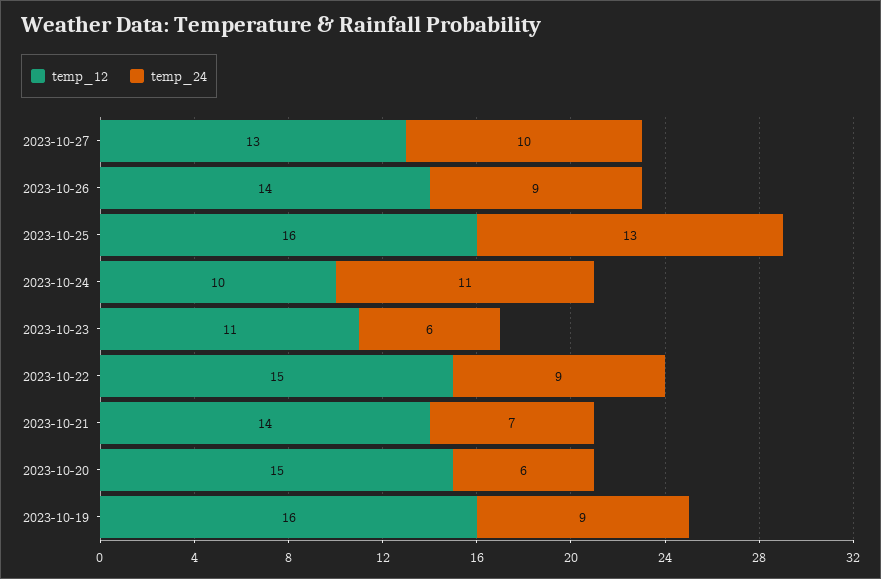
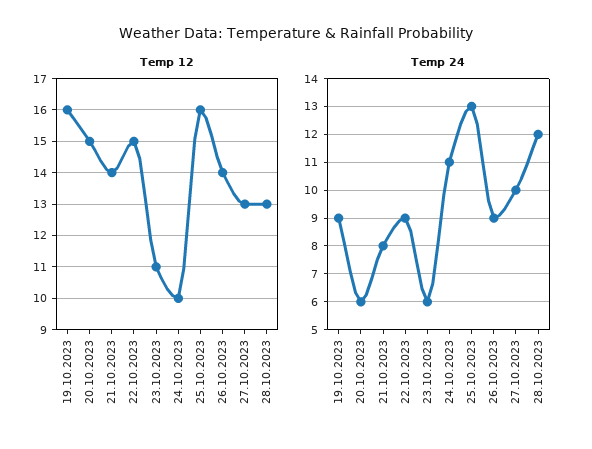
temp_24, 2023-10-21: 7 -> 8
temp_12, 28.10.2023: none -> 13
temp_24, 28.10.2023: none -> 12

